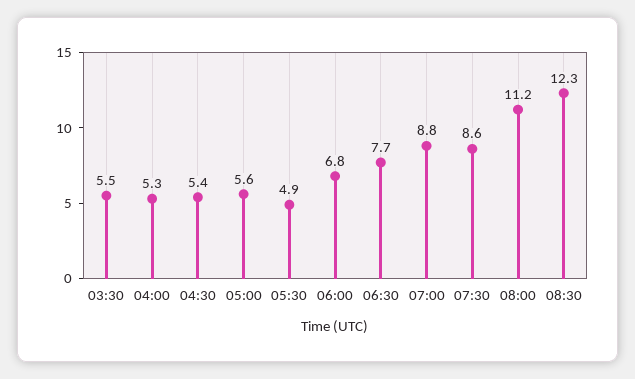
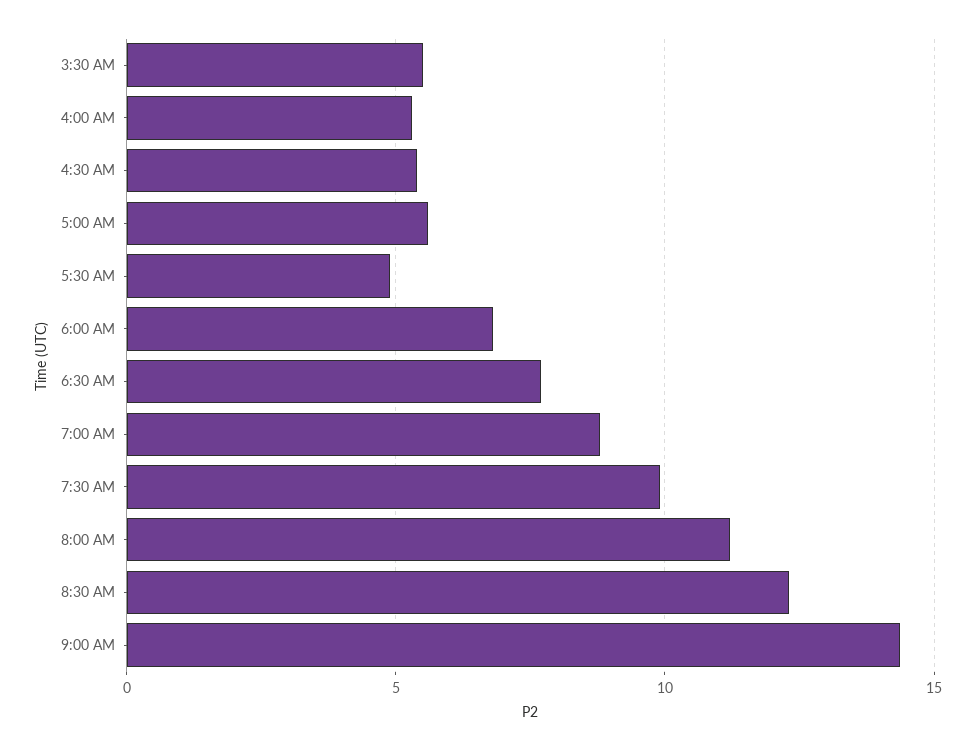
07:30: 8.6 -> 10
9:00 AM: none -> 14.5

